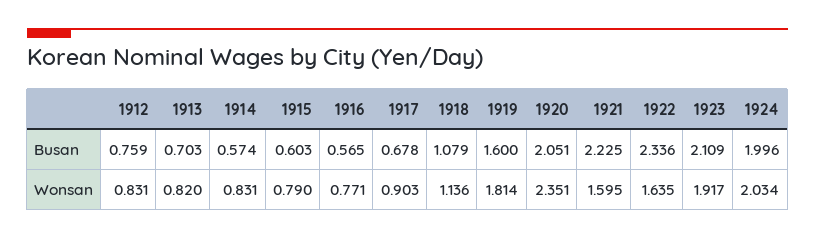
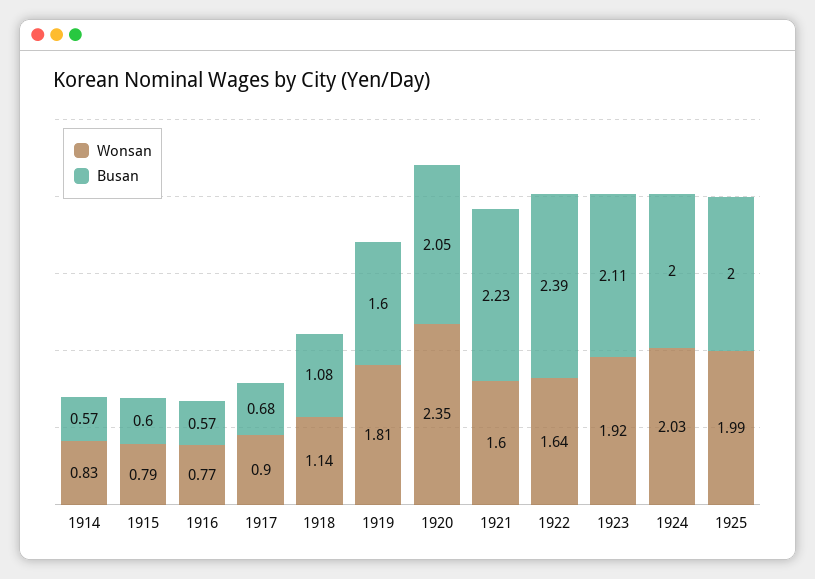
Busan, 1912: 0.759 -> none
Busan, 1913: 0.703 -> none
Busan, 1922: 2.336 -> 2.39
Wonsan, 1912: 0.831 -> none
Wonsan, 1913: 0.82 -> none
Wonsan, 1925: none -> 1.99
Busan, 1925: none -> 2

